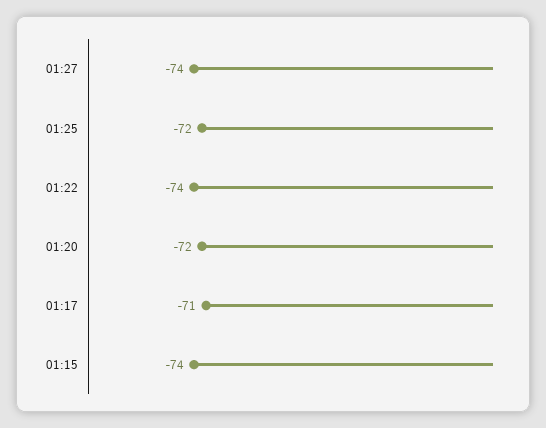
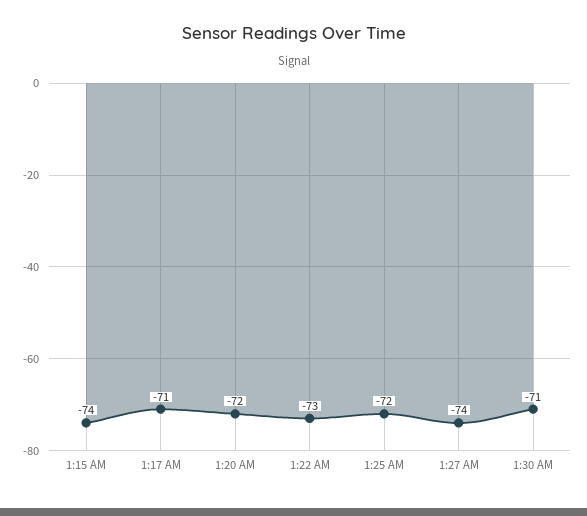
01:22: -74 -> -73
1:30 AM: none -> -71

